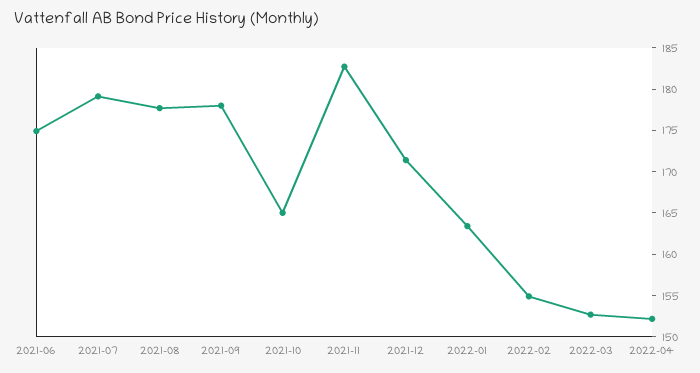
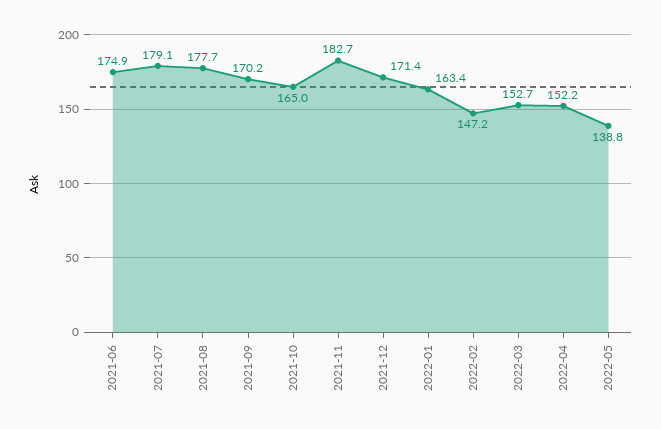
2021-09: 178 -> 170.2
2022-02: 155 -> 147.2
2022-05: none -> 138.8

